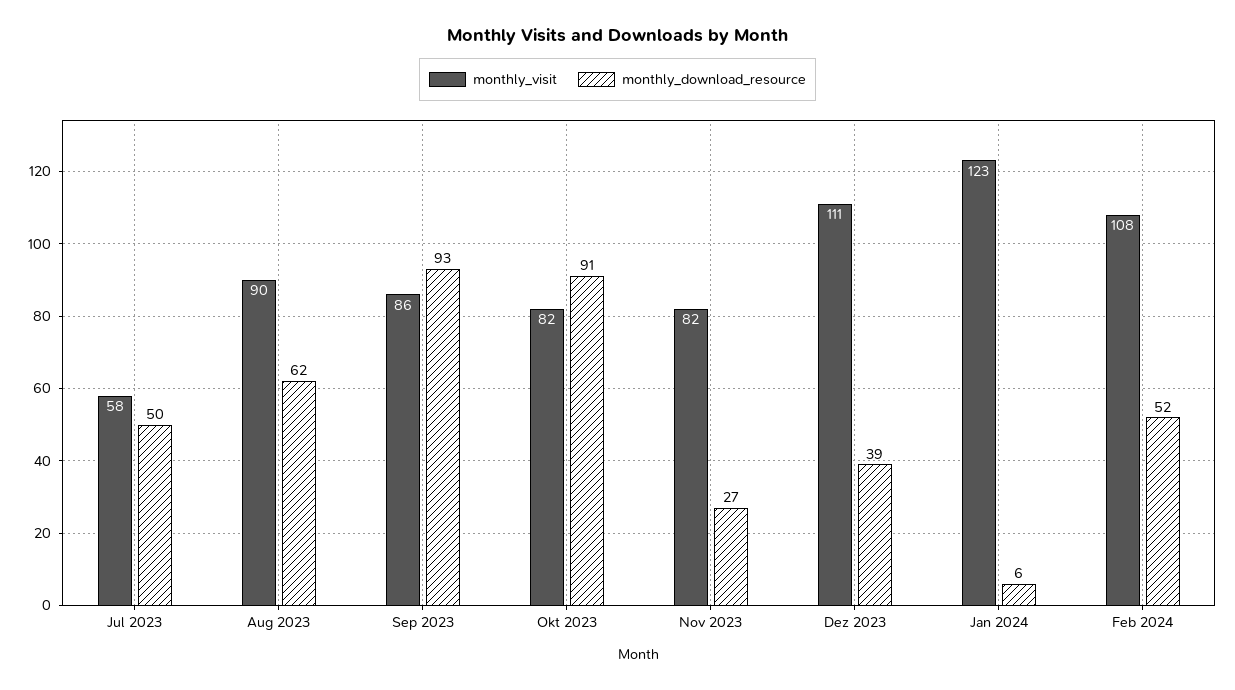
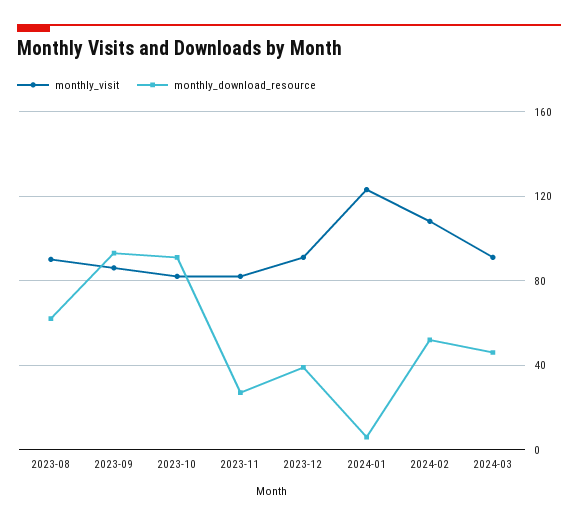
monthly_visit, Jul 2023: 58 -> none
monthly_download_resource, Jul 2023: 50 -> none
monthly_visit, Dez 2023: 111 -> 90
monthly_visit, 2024-03: none -> 90
monthly_download_resource, 2024-03: none -> 45

